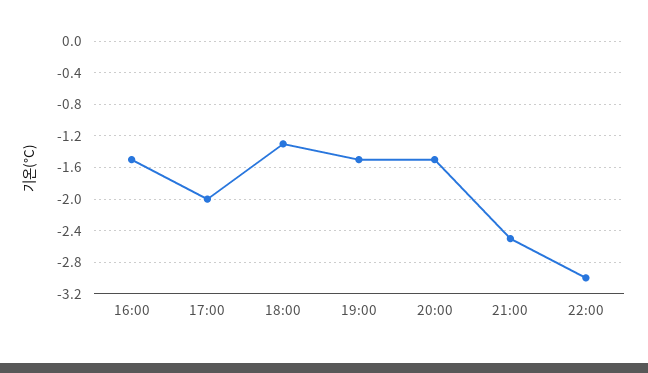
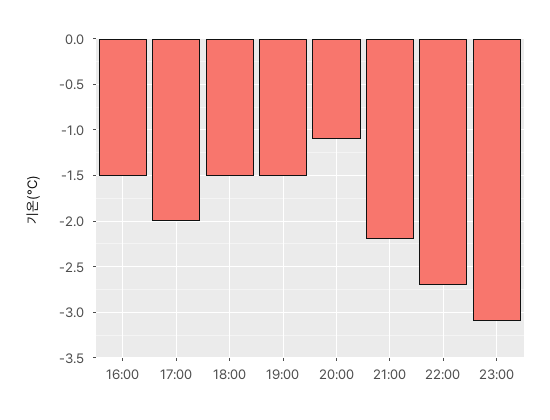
18:00: -1.3 -> -1.5
20:00: -1.5 -> -1.1
21:00: -2.5 -> -2.2
22:00: -3 -> -2.7
23:00: none -> -3.1

